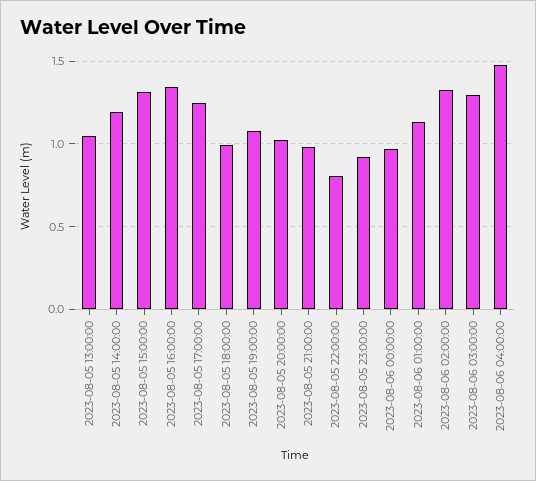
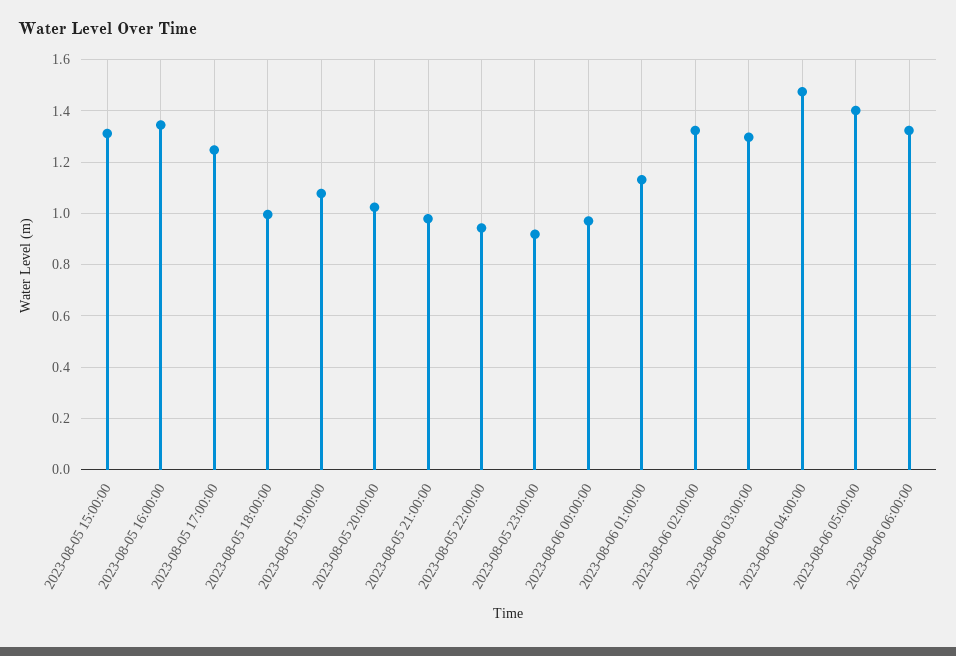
2023-08-05 13:00:00: 1.05 -> none
2023-08-05 14:00:00: 1.2 -> none
2023-08-05 22:00:00: 0.8 -> 0.95
2023-08-06 05:00:00: none -> 1.4
2023-08-06 06:00:00: none -> 1.325

